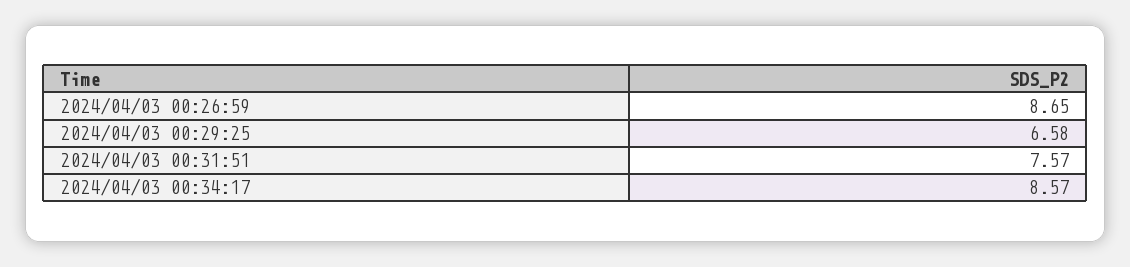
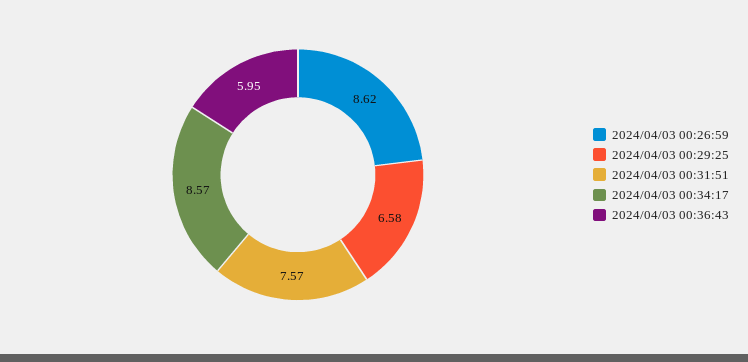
2024/04/03 00:26:59: 8.65 -> 8.62
2024/04/03 00:36:43: none -> 5.95

